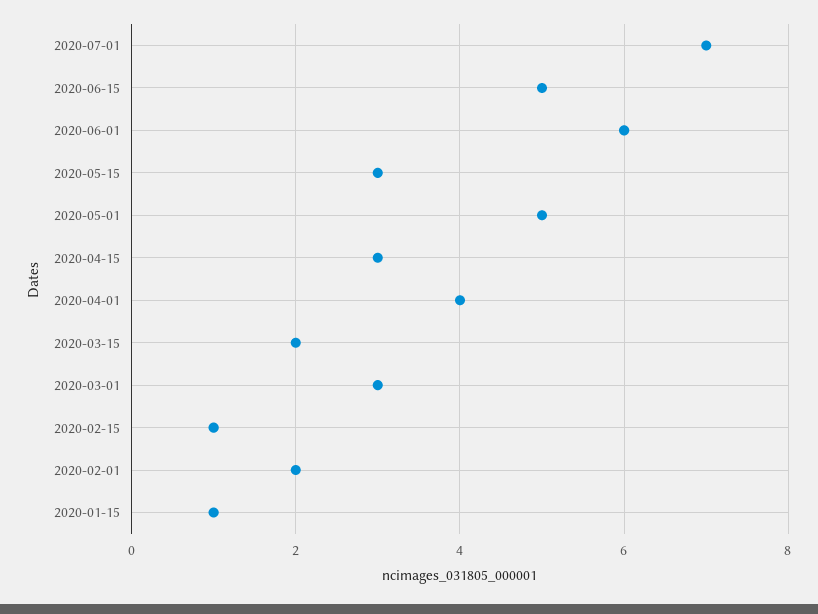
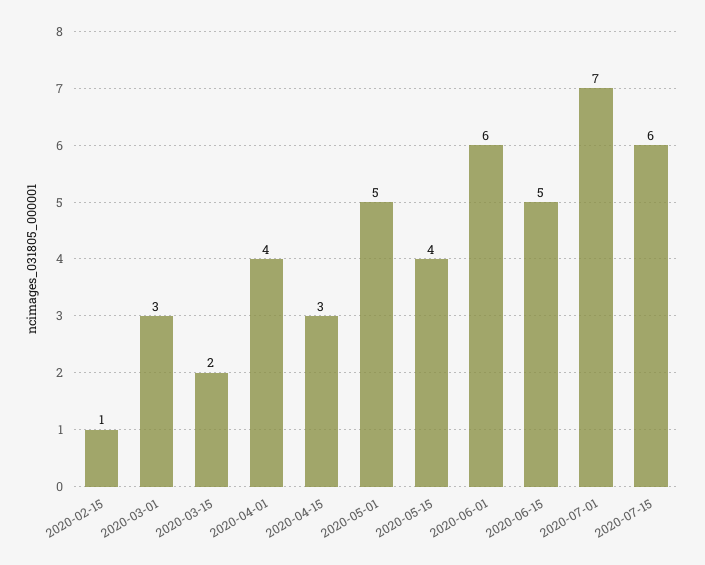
2020-05-15: 3 -> 4
2020-02-01: 2 -> none
2020-01-15: 1 -> none
2020-07-15: none -> 6

